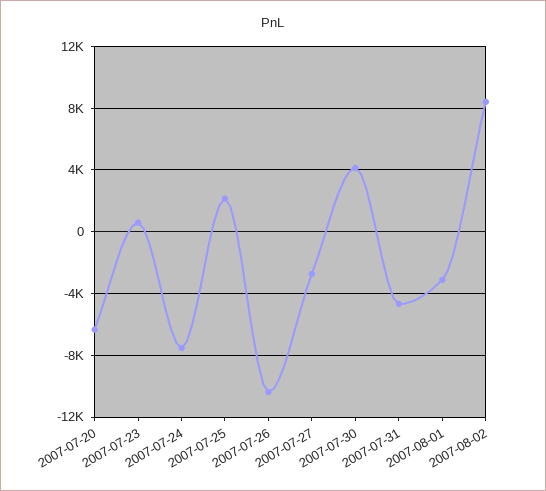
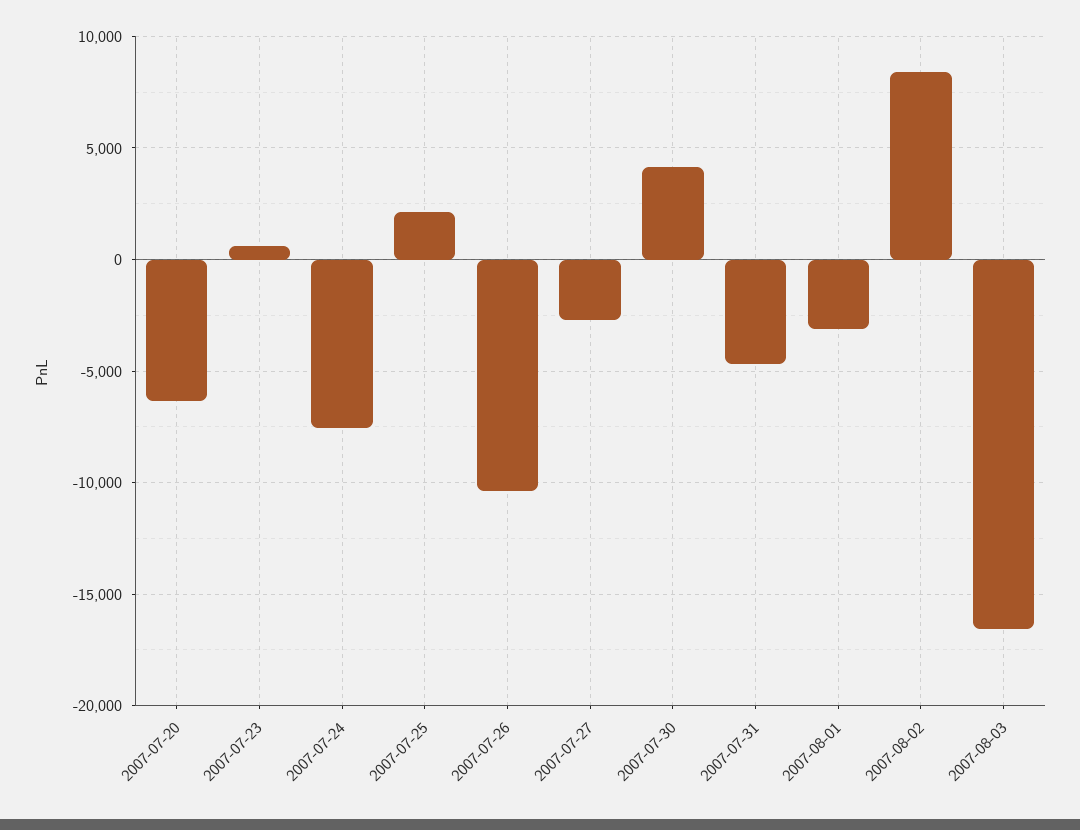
2007-08-03: none -> -16500

